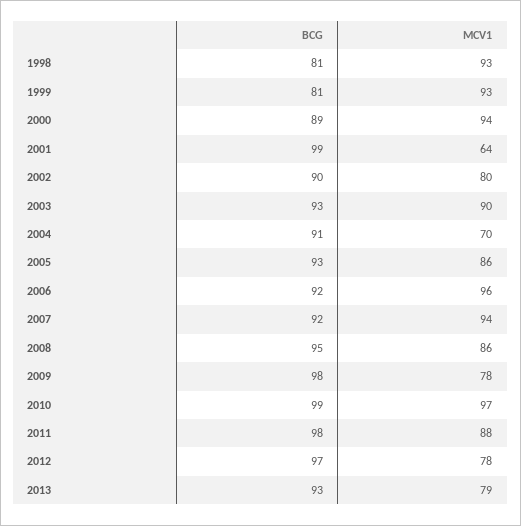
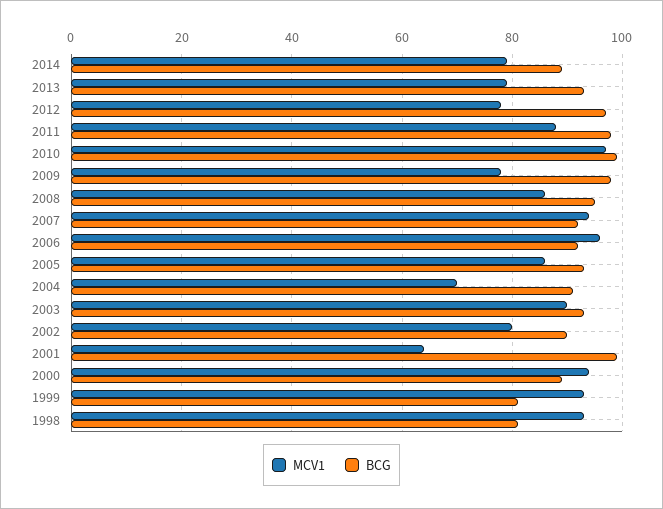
MCV1, 2014: none -> 80
BCG, 2014: none -> 90

